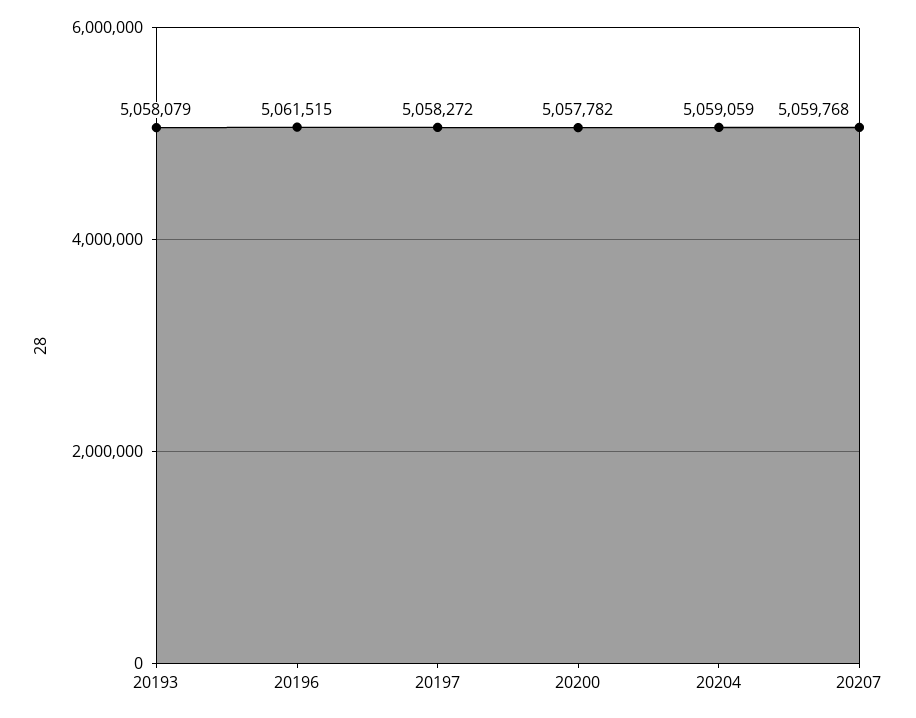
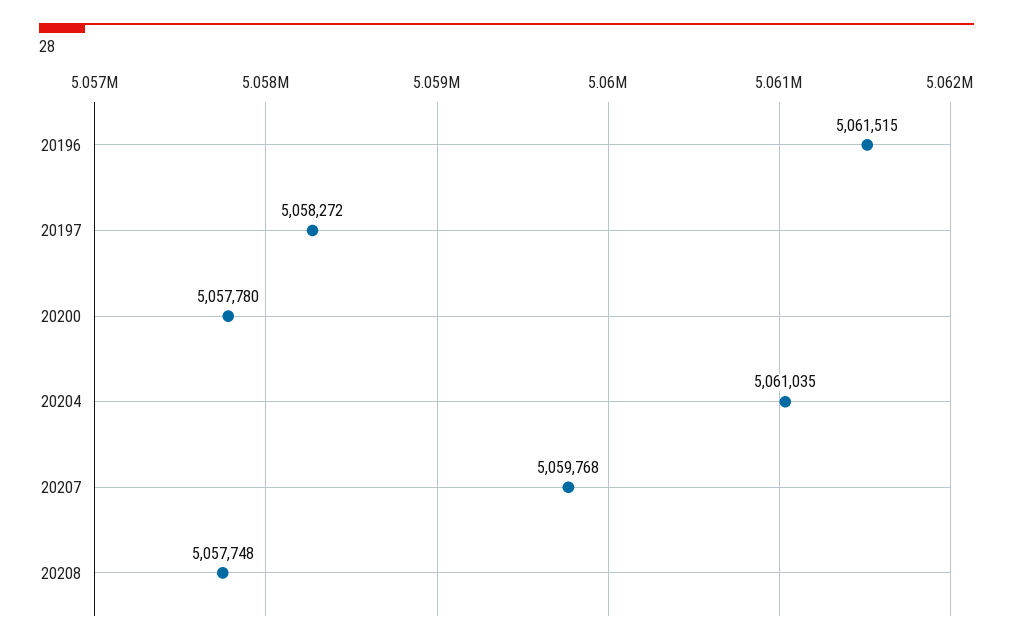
20193: 5058079 -> none
20200: 5057782 -> 5057780
20204: 5059059 -> 5061035
20208: none -> 5057748

